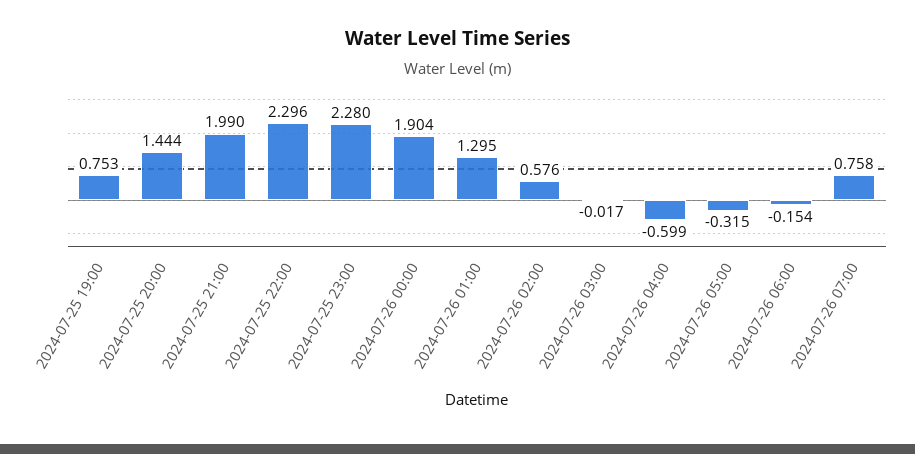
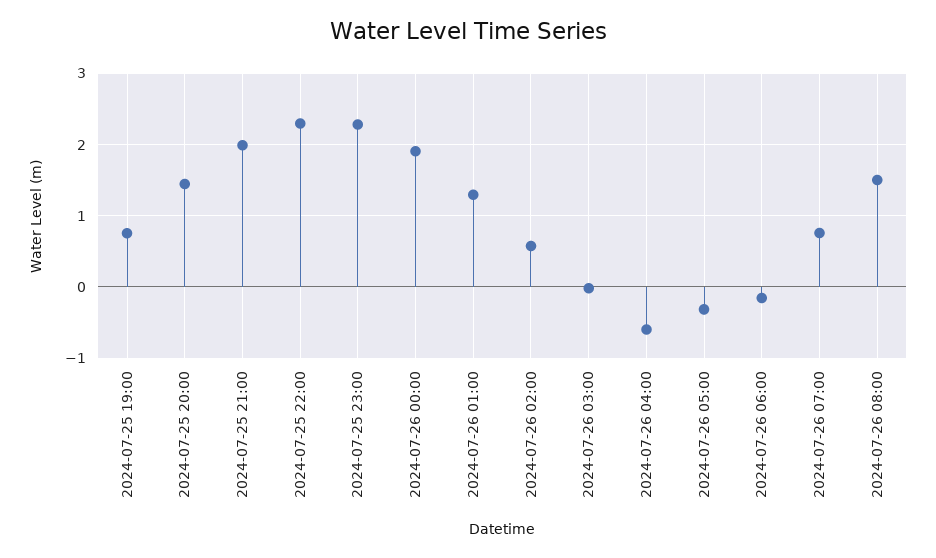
2024-07-26 08:00: none -> 1.5

